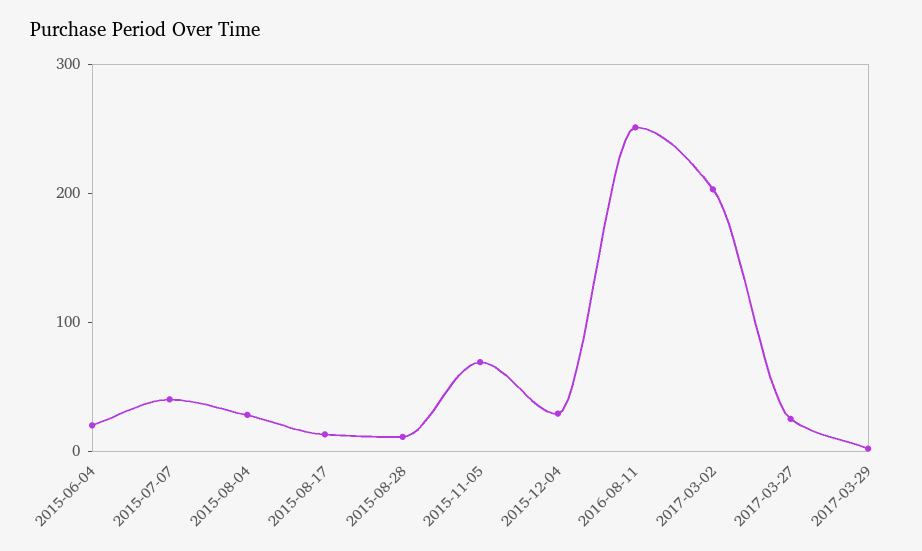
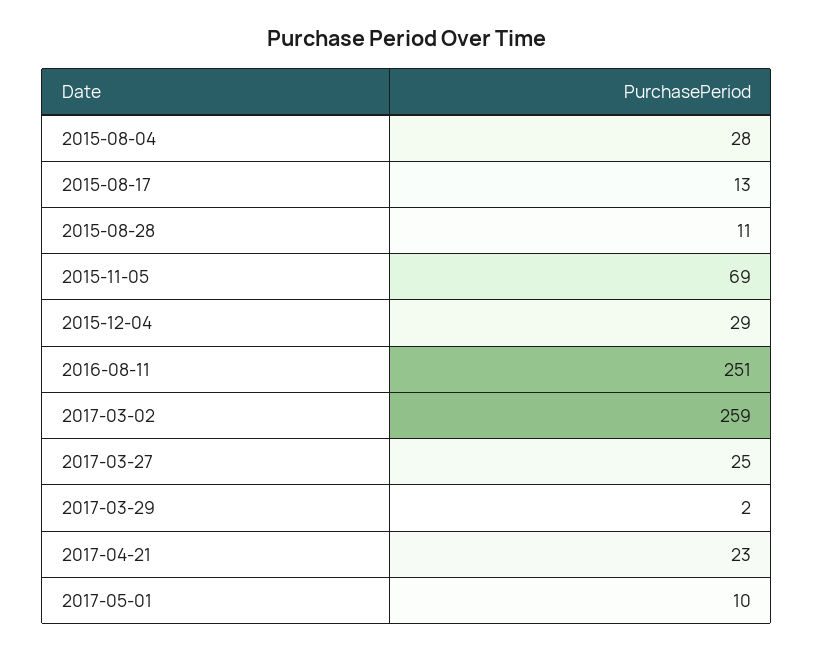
2015-06-04: 20 -> none
2015-07-07: 40 -> none
2017-03-02: 200 -> 259
2017-04-21: none -> 23
2017-05-01: none -> 10

